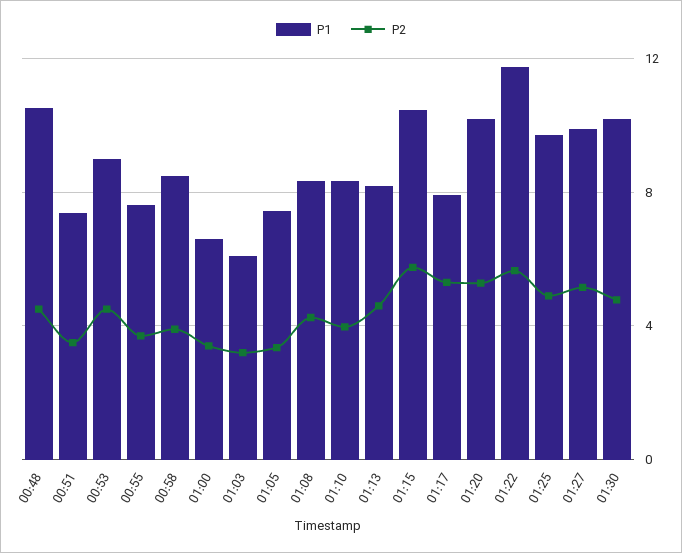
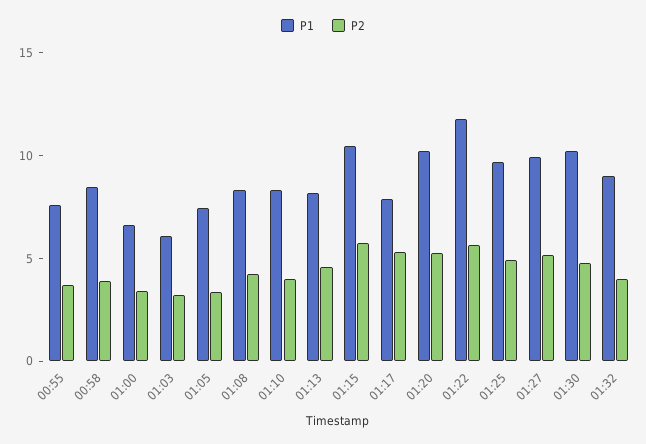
P1, 00:48: 10.5 -> none
P2, 00:48: 4.5 -> none
P1, 00:51: 7.5 -> none
P2, 00:51: 3.5 -> none
P1, 00:53: 9 -> none
P2, 00:53: 4.5 -> none
P1, 01:32: none -> 9
P2, 01:32: none -> 4

